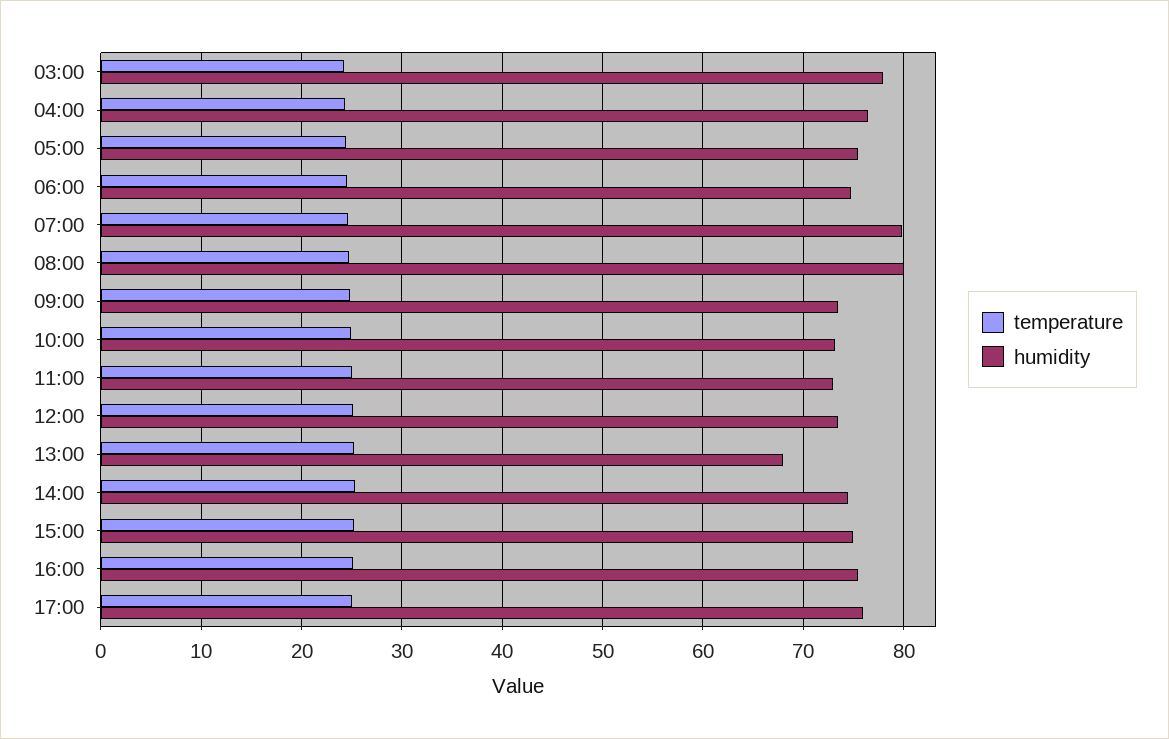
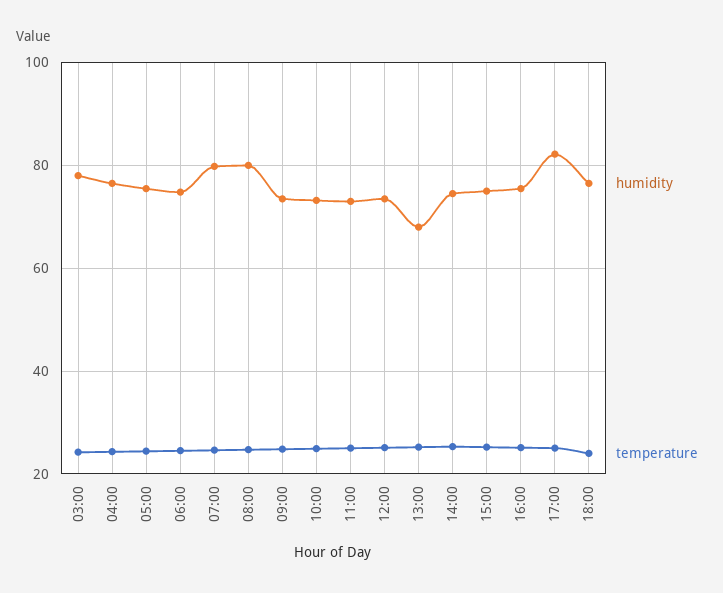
humidity, 17:00: 76 -> 82
humidity, 18:00: none -> 76
temperature, 18:00: none -> 24

